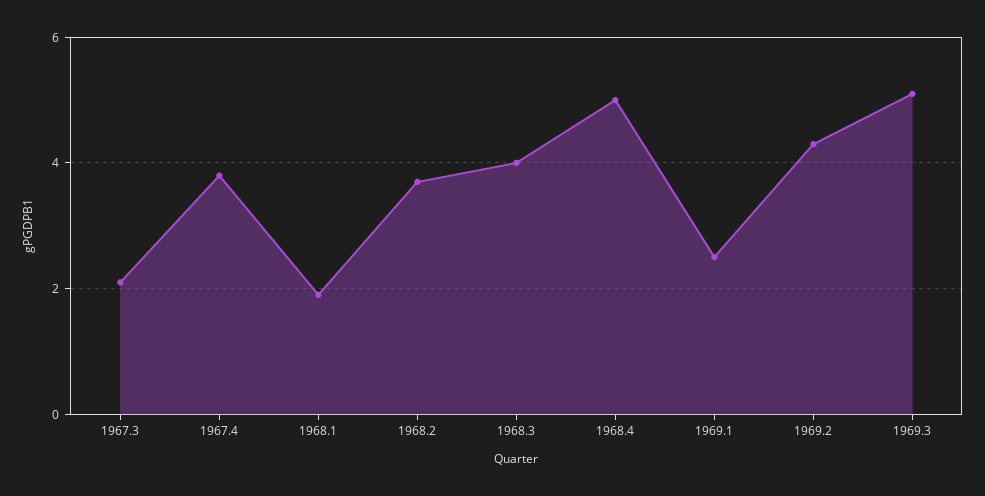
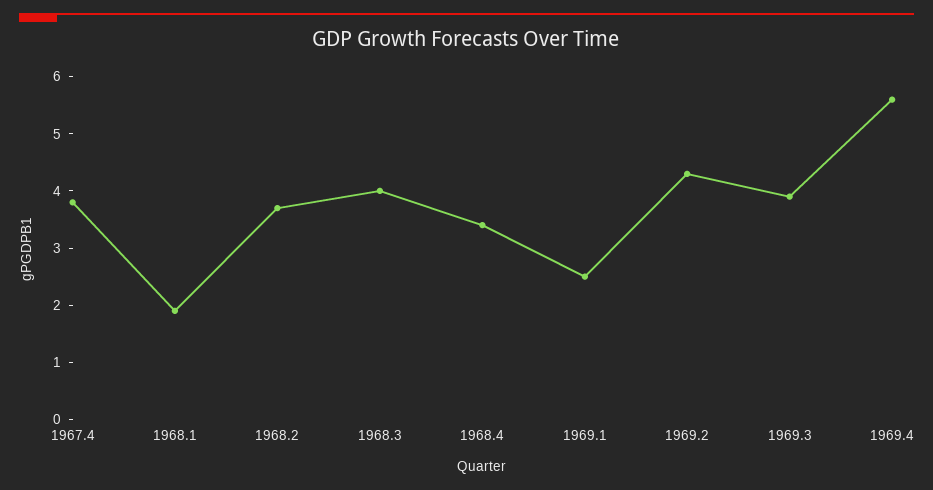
1967.3: 2 -> none
1968.4: 5 -> 3.5
1969.3: 5 -> 4
1969.4: none -> 5.5

